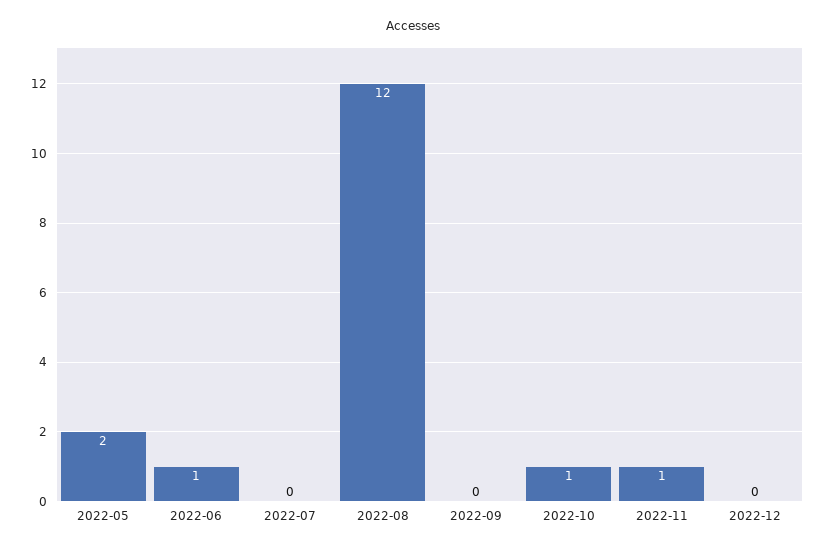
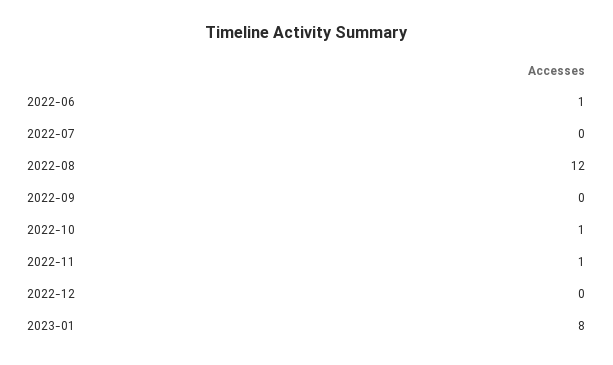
2022-05: 2 -> none
2023-01: none -> 8

